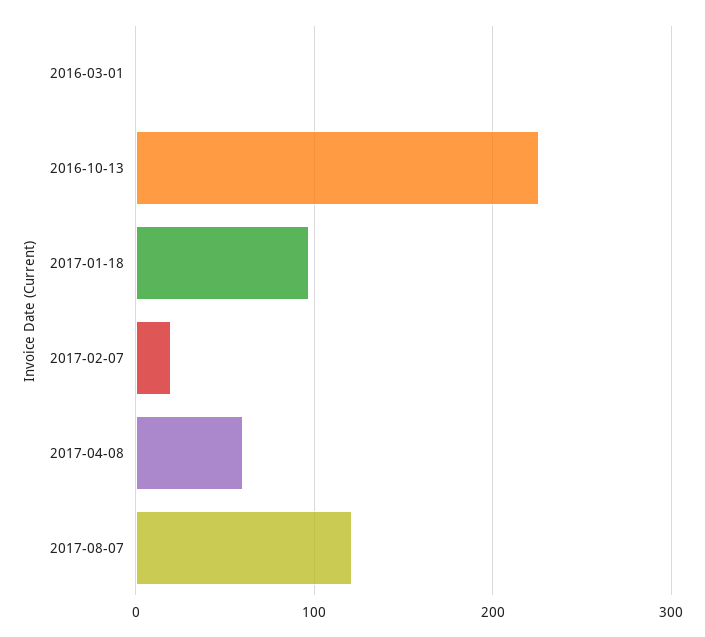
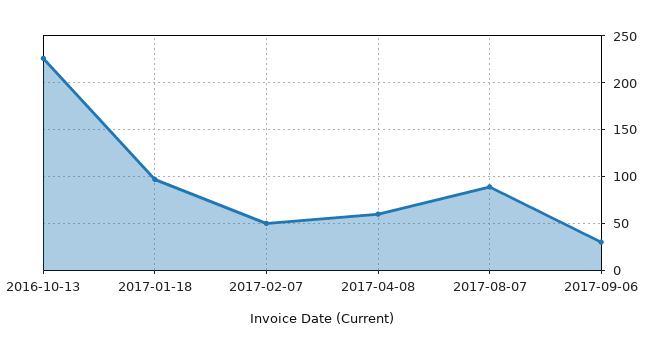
2016-03-01: 0 -> none
2017-02-07: 20 -> 50
2017-08-07: 120 -> 90
2017-09-06: none -> 30

